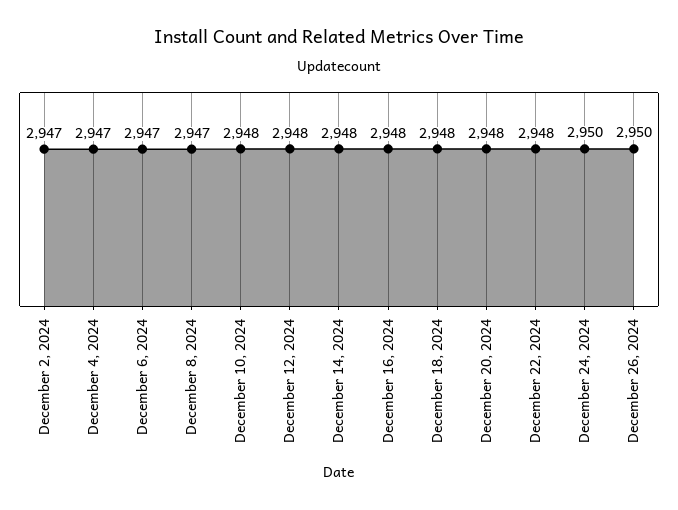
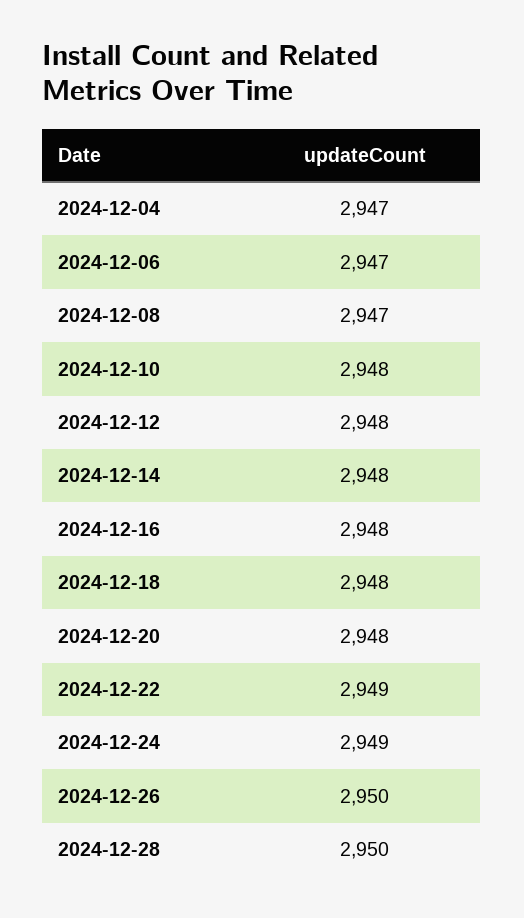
December 2, 2024: 2947 -> none
December 22, 2024: 2948 -> 2949
December 24, 2024: 2950 -> 2949
2024-12-28: none -> 2950

